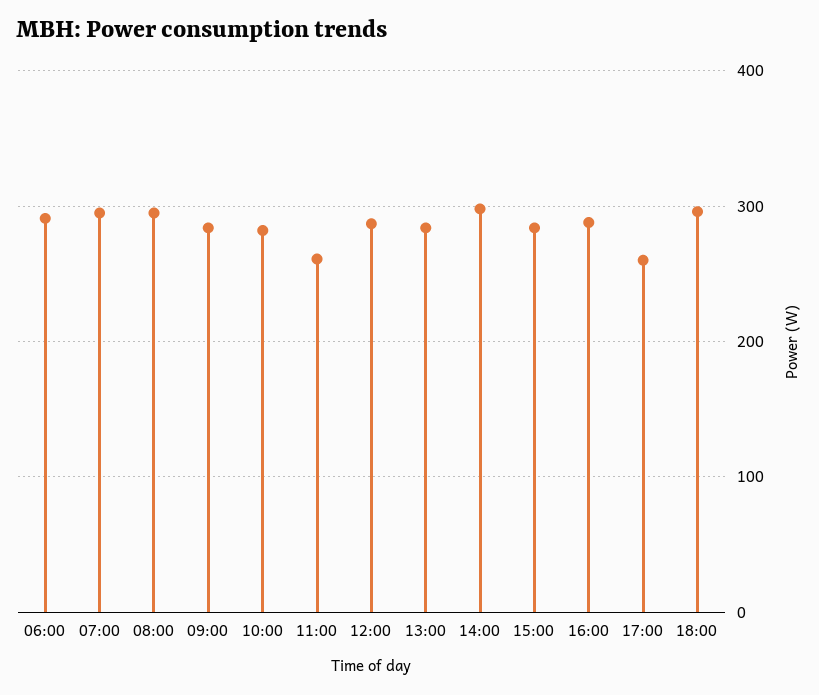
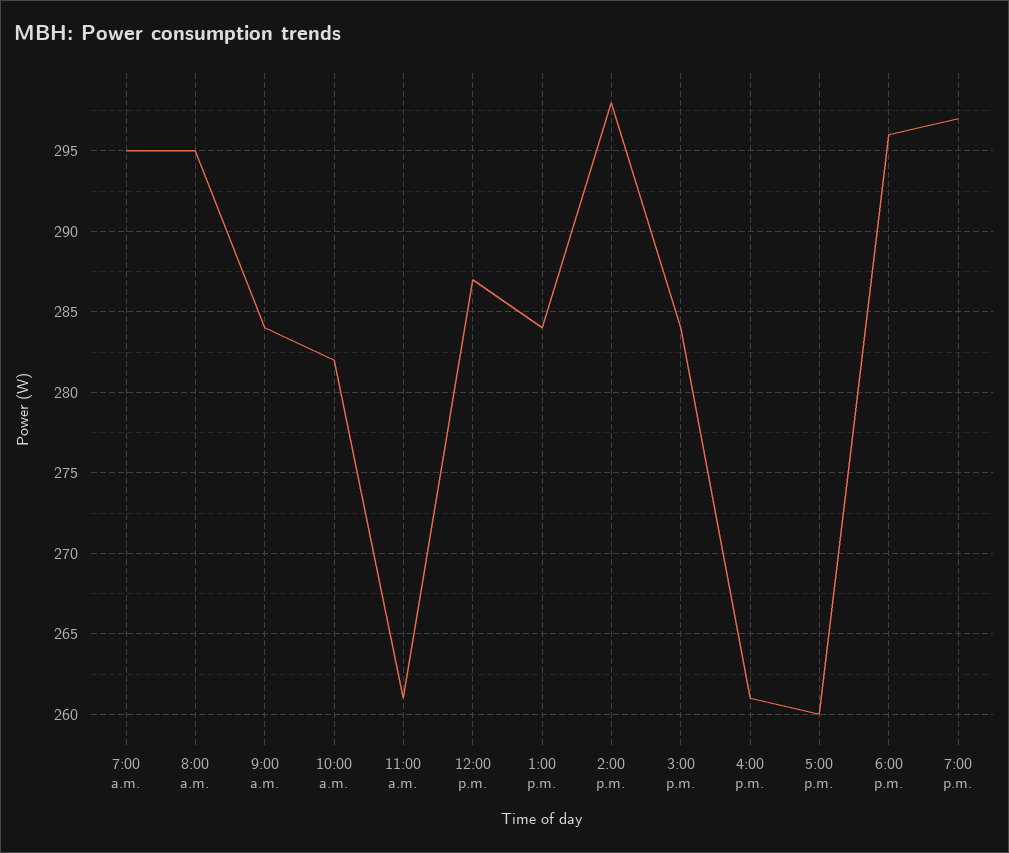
06:00: 290 -> none
16:00: 290 -> 261
7:00 p.m.: none -> 297

